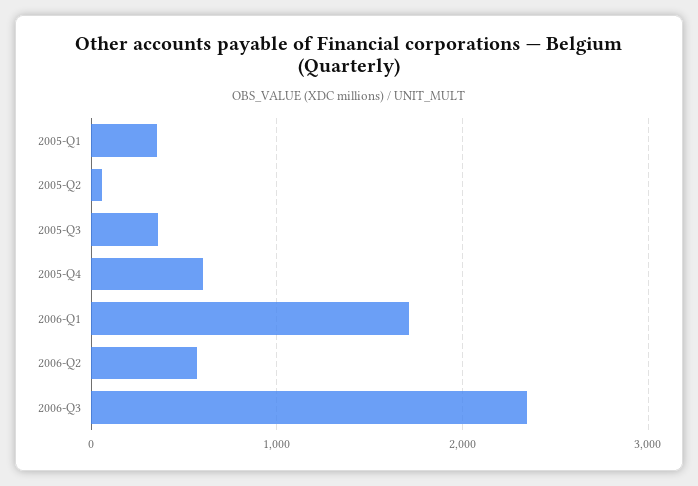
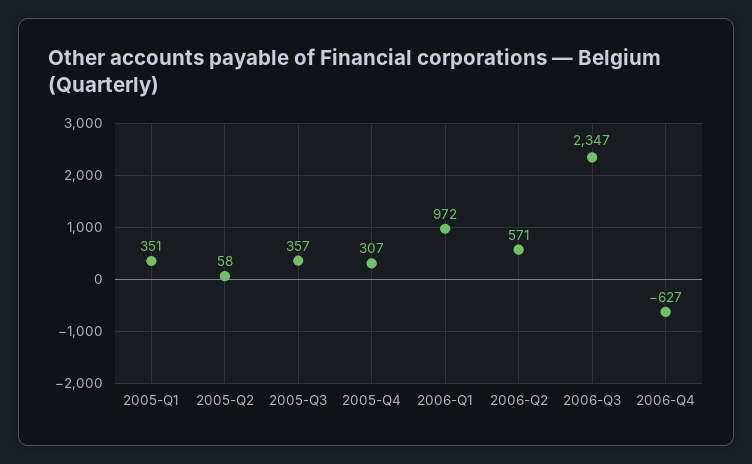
2005-Q4: 600 -> 307
2006-Q1: 1700 -> 972
2006-Q4: none -> -627

